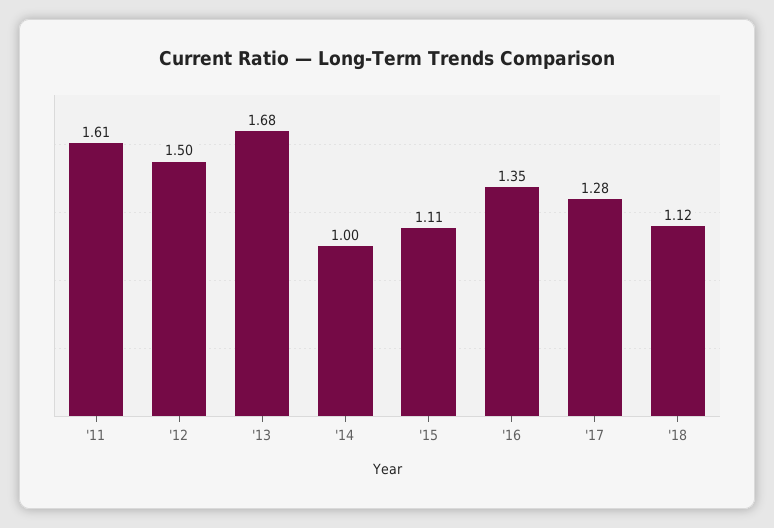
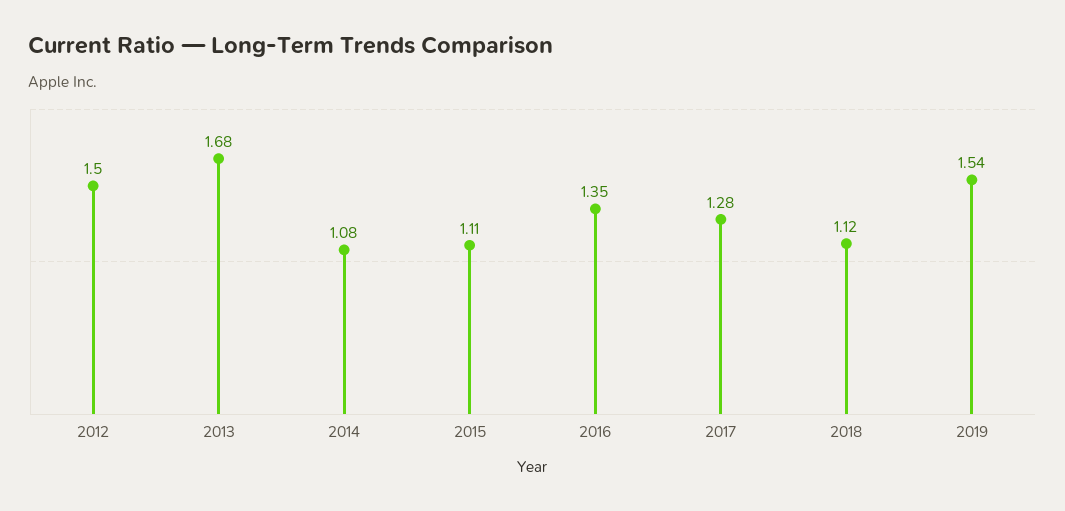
'11: 1.61 -> none
'14: 1 -> 1.08
2019: none -> 1.54

